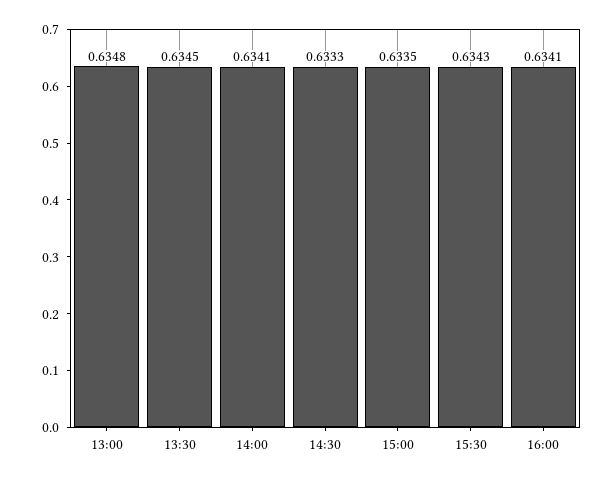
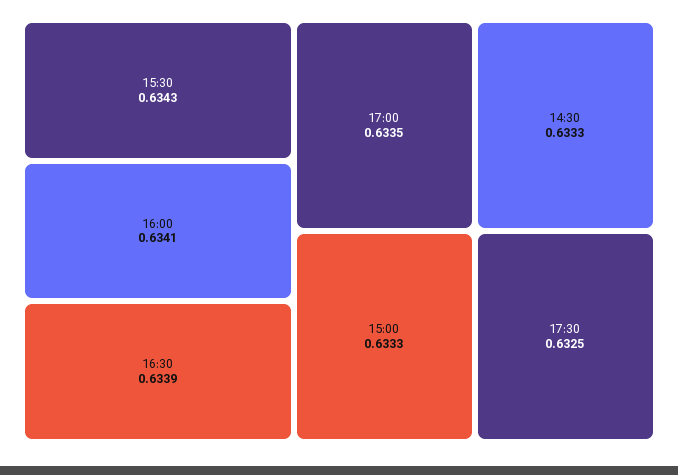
13:00: 0.6348 -> none
13:30: 0.6345 -> none
14:00: 0.6341 -> none
15:00: 0.6335 -> 0.6333
16:30: none -> 0.6339
17:00: none -> 0.6335
17:30: none -> 0.6325

